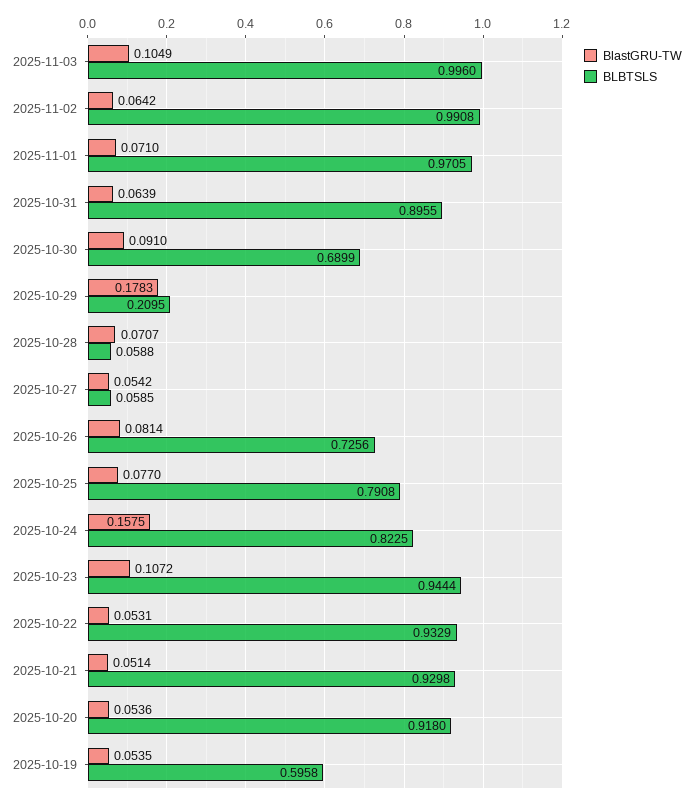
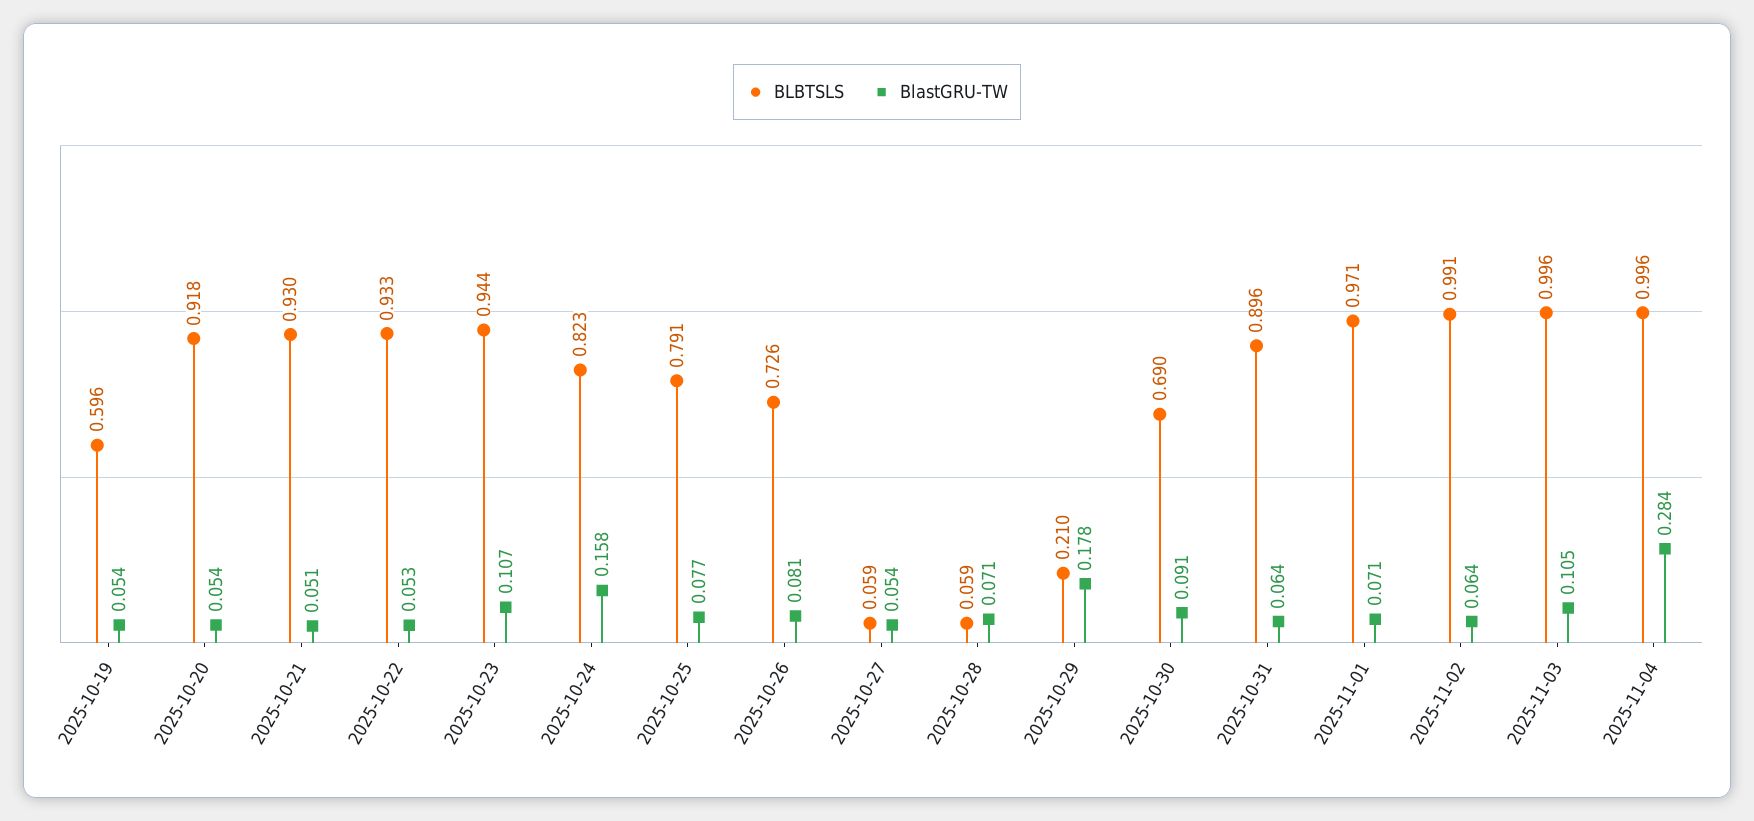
BLBTSLS, 2025-11-04: none -> 0.996
BlastGRU-TW, 2025-11-04: none -> 0.284

